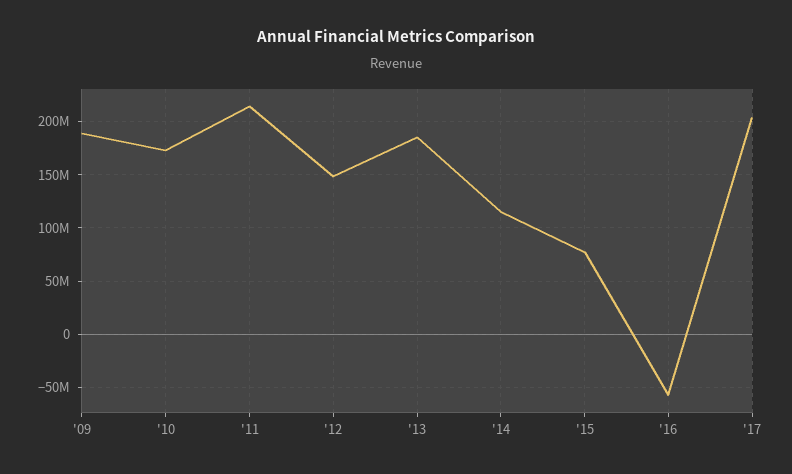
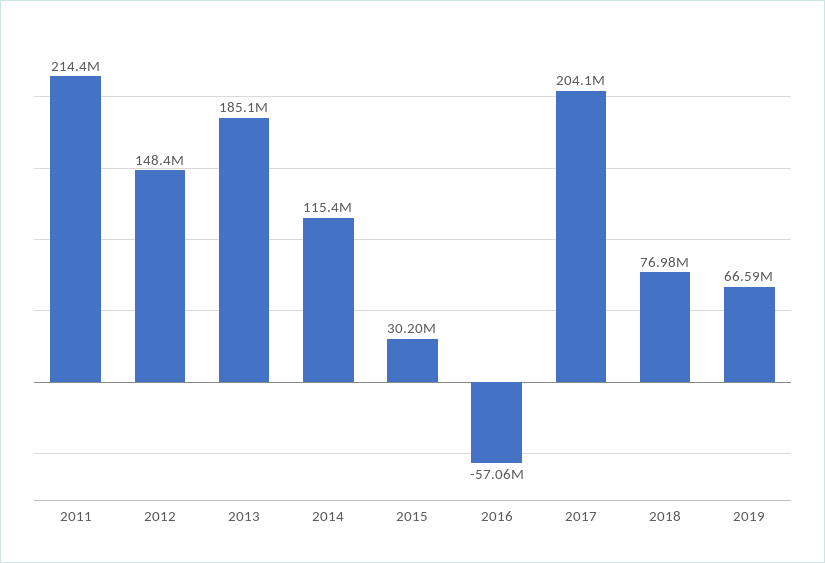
'09: 190000000 -> none
'10: 170000000 -> none
'15: 80000000 -> 30200000
2018: none -> 76980000
2019: none -> 66590000

